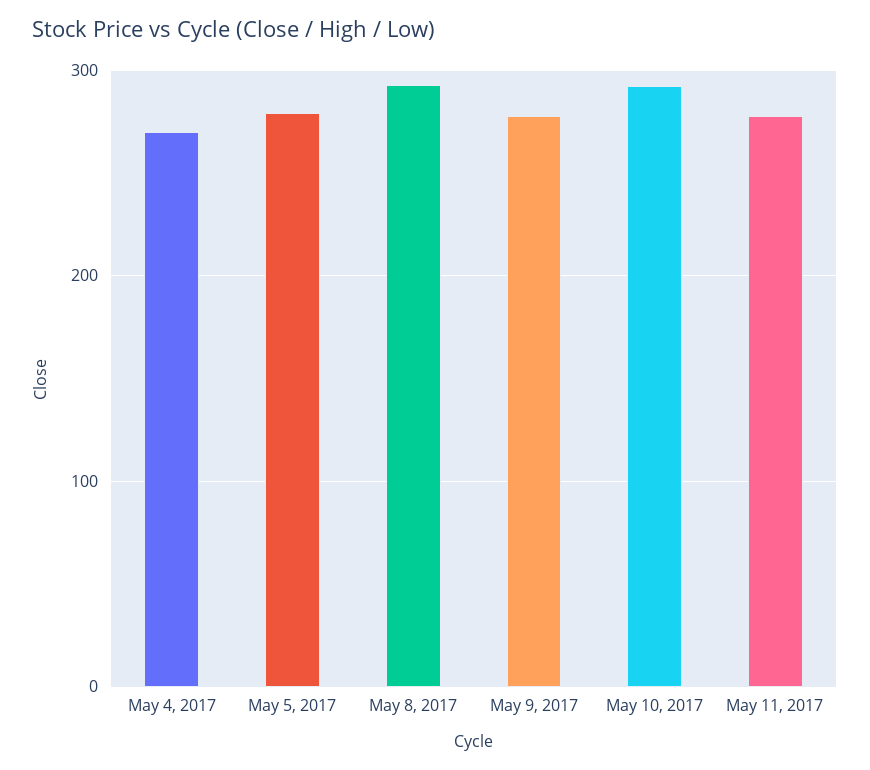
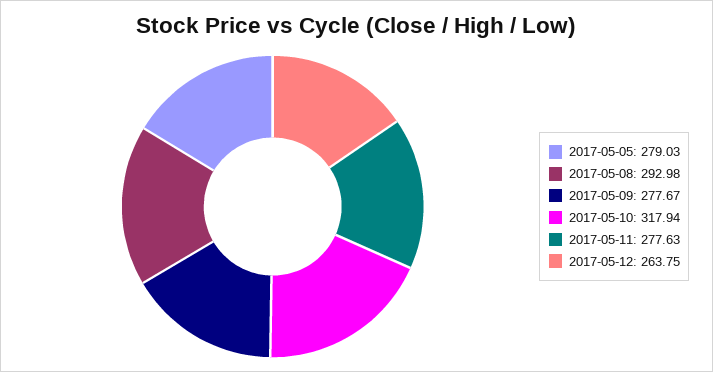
May 4, 2017: 270 -> none
May 10, 2017: 290 -> 317.94
2017-05-12: none -> 263.75

